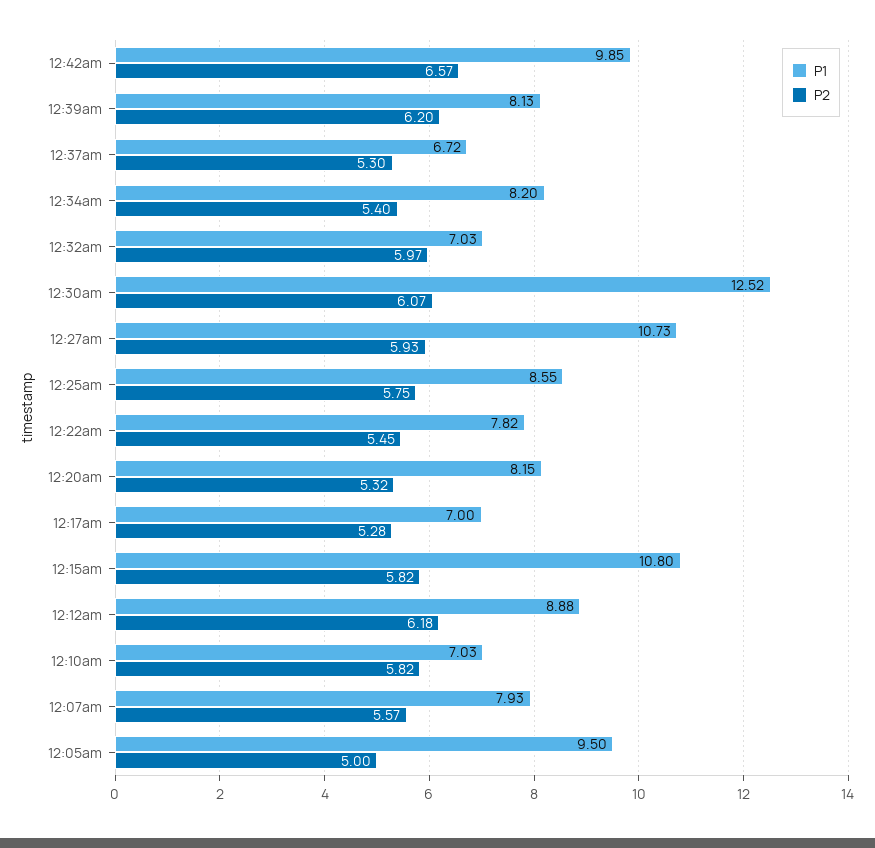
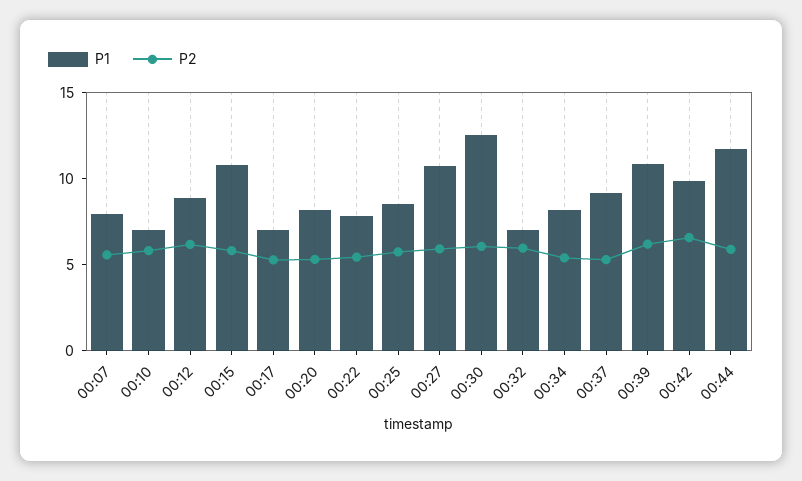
P1, 12:39am: 8.13 -> 11
P1, 12:37am: 6.72 -> 9
P1, 12:05am: 9.5 -> none
P2, 12:05am: 5 -> none
P1, 00:44: none -> 12
P2, 00:44: none -> 6

